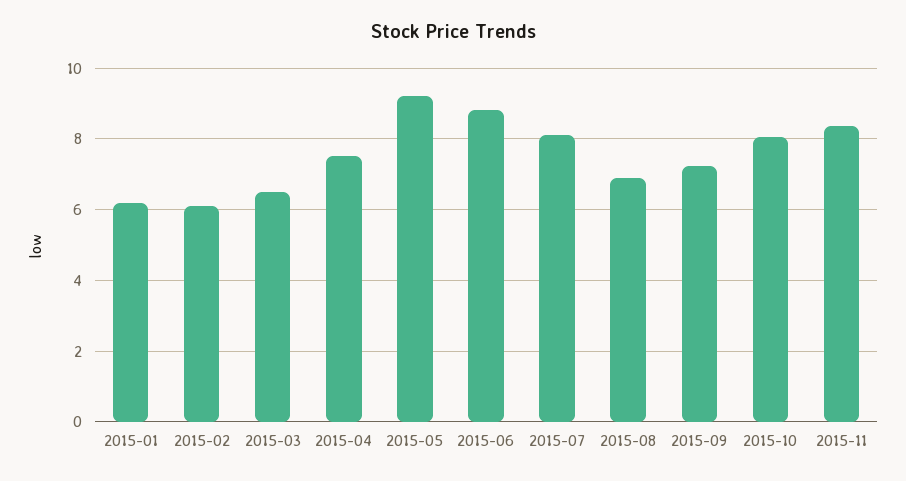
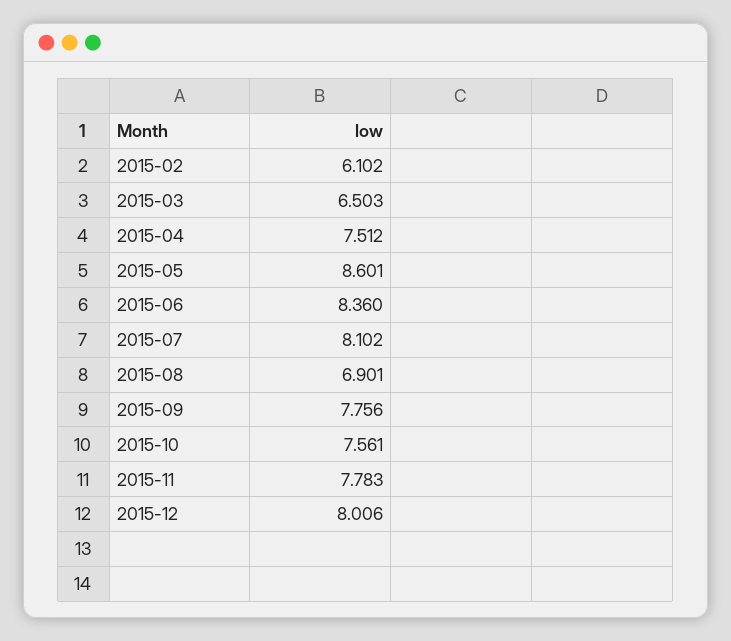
2015-01: 6.2 -> none
2015-05: 9.2 -> 8.601
2015-06: 8.8 -> 8.36
2015-09: 7.2 -> 7.756
2015-10: 8 -> 7.561
2015-11: 8.4 -> 7.783
2015-12: none -> 8.006

